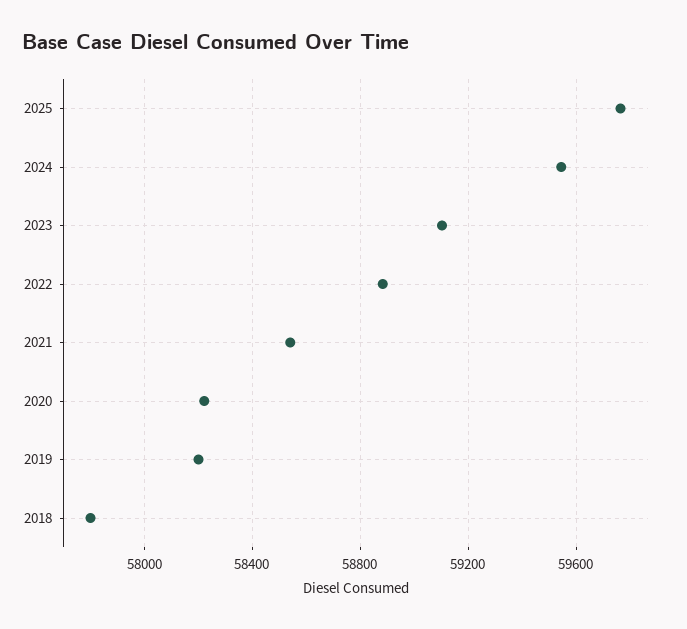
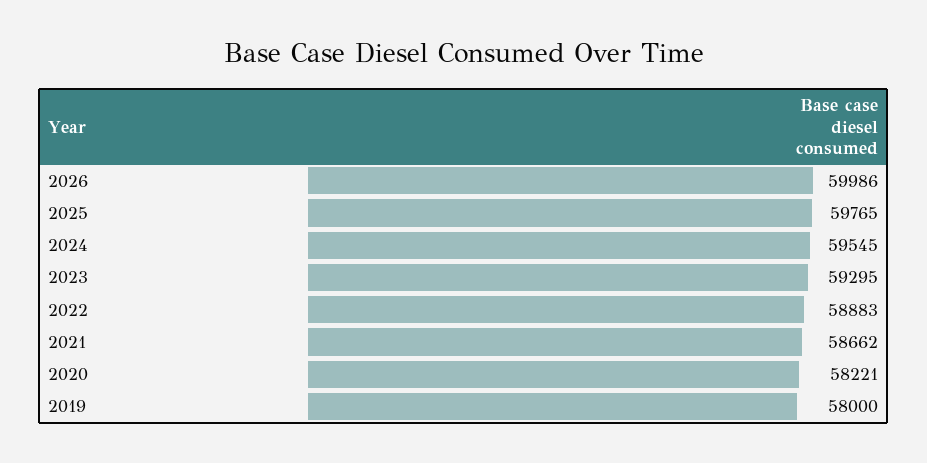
2023: 59100 -> 59295
2021: 58550 -> 58662
2019: 58200 -> 58000
2018: 57800 -> none
2026: none -> 59986

